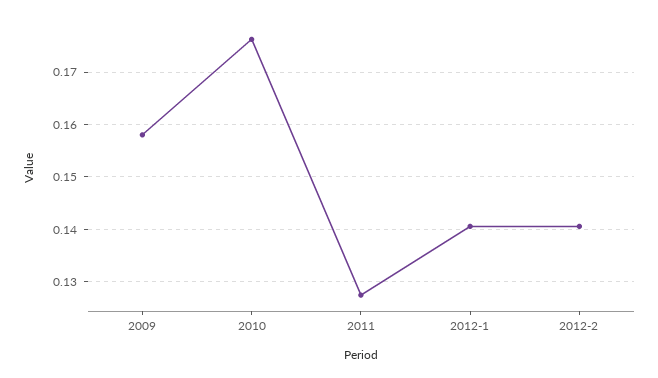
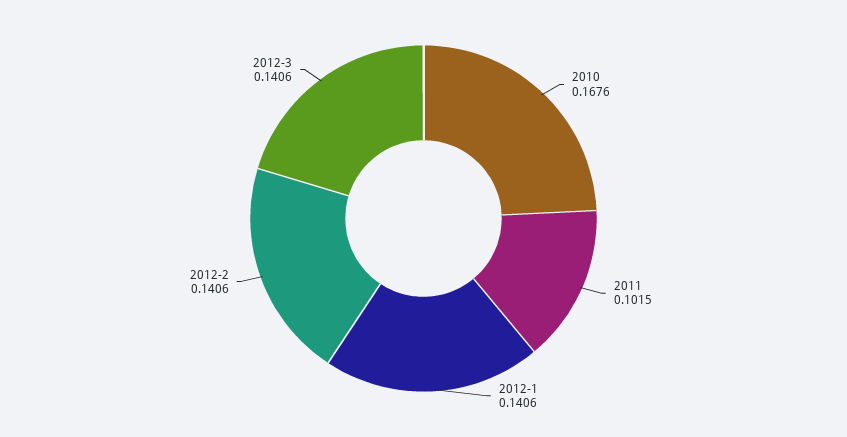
2009: 0.158 -> none
2010: 0.176 -> 0.1676
2011: 0.128 -> 0.1015
2012-3: none -> 0.1406

